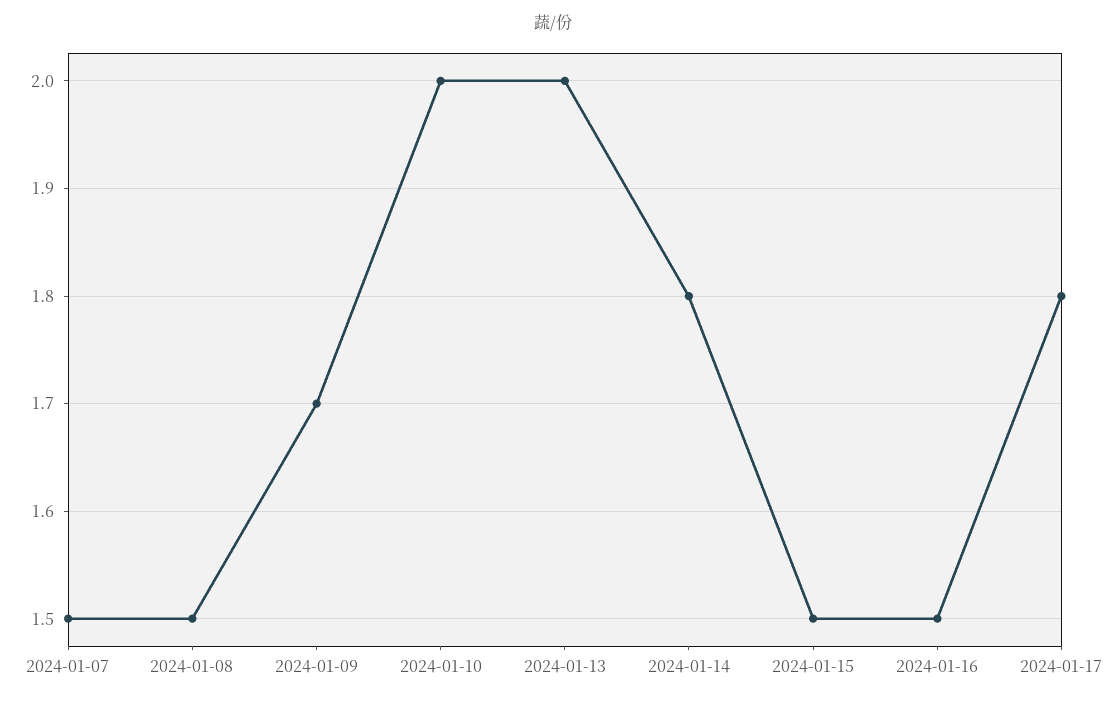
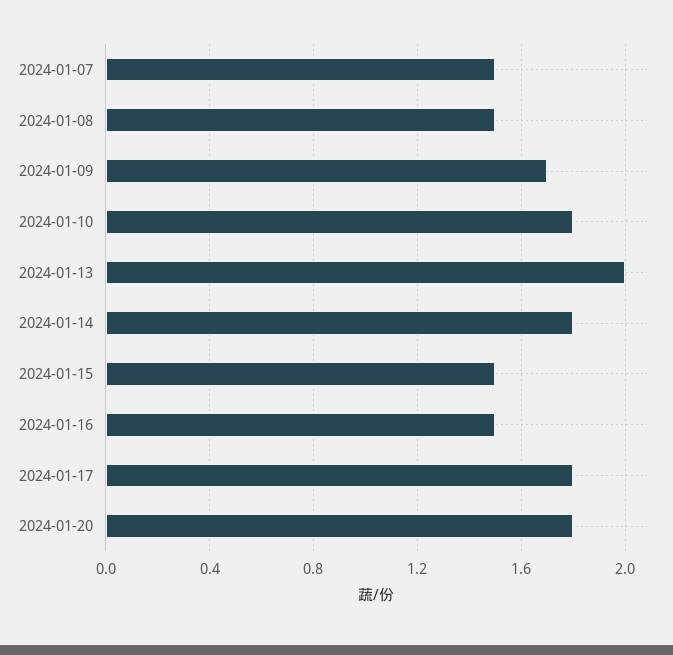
2024-01-10: 2 -> 1.8
2024-01-20: none -> 1.8

